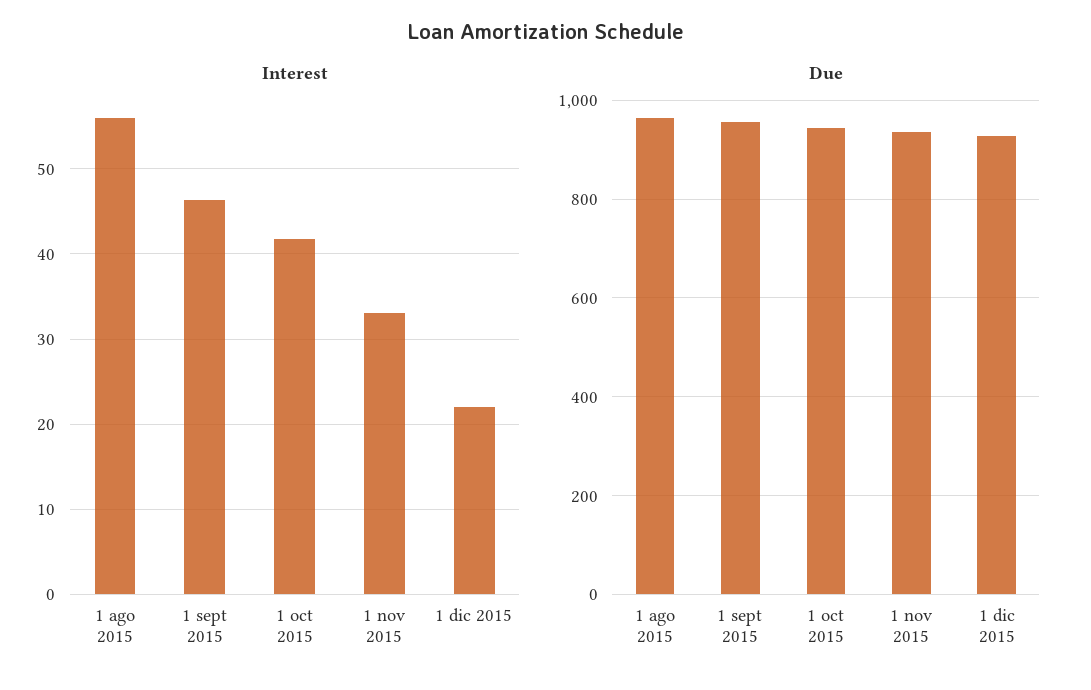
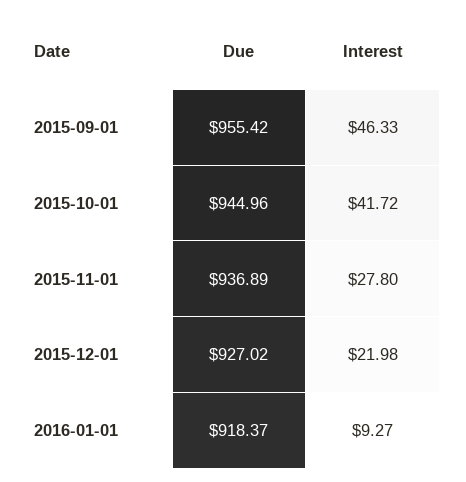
Interest, 1 ago 2015: 56 -> none
Interest, 1 nov 2015: 33 -> 27.8
Due, 1 ago 2015: 960 -> none
Due, 2016-01-01: none -> 918.37
Interest, 2016-01-01: none -> 9.27

